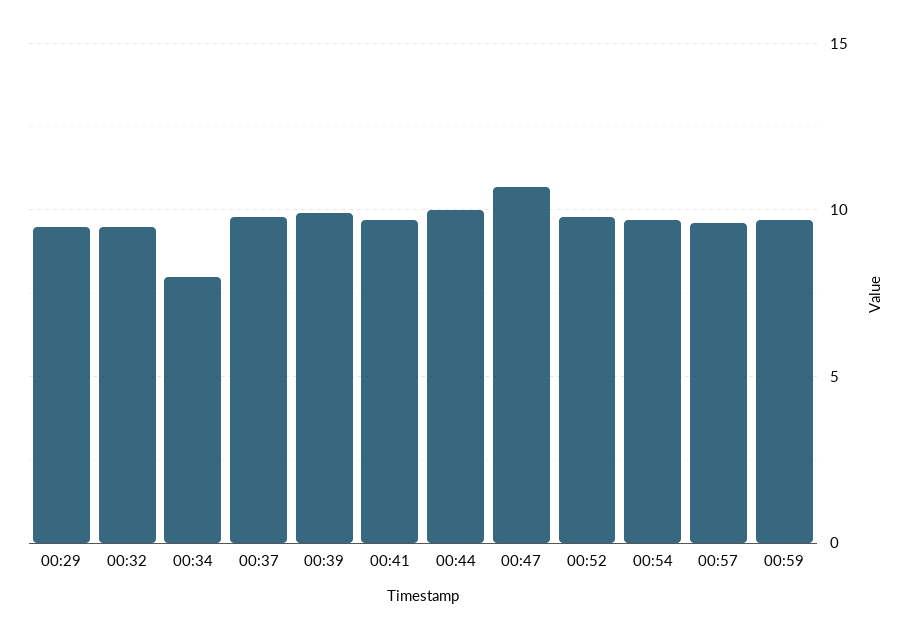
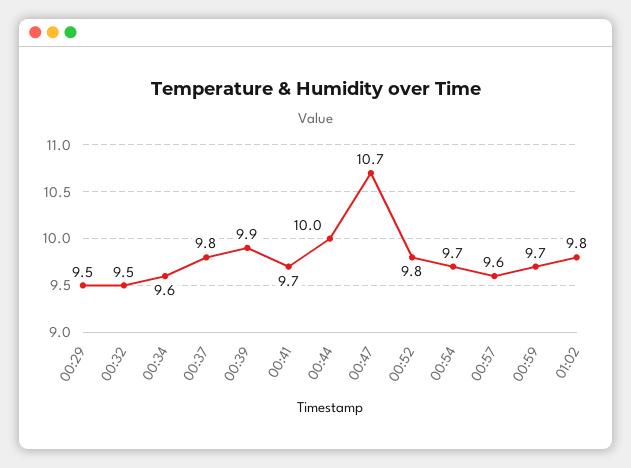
00:34: 8 -> 9.6
01:02: none -> 9.8

